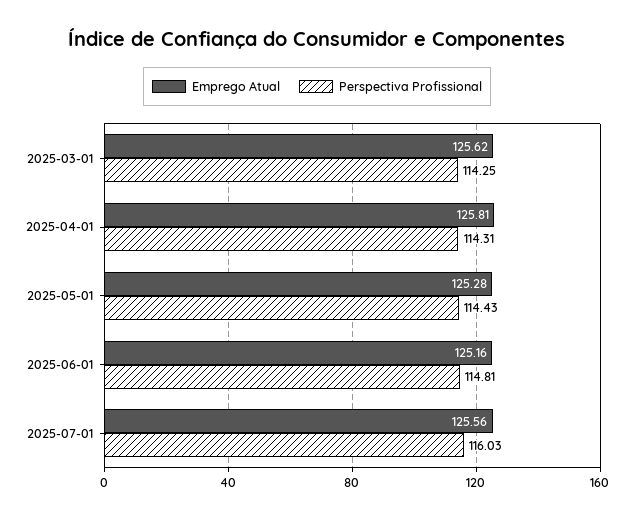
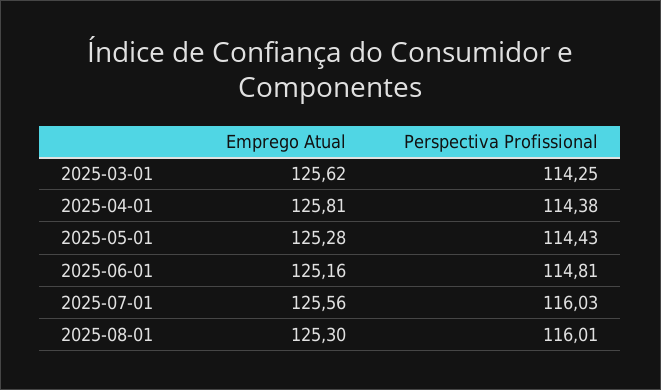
Perspectiva Profissional, 2025-04-01: 114.31 -> 114.38
Emprego Atual, 2025-08-01: none -> 125.3
Perspectiva Profissional, 2025-08-01: none -> 116.01

